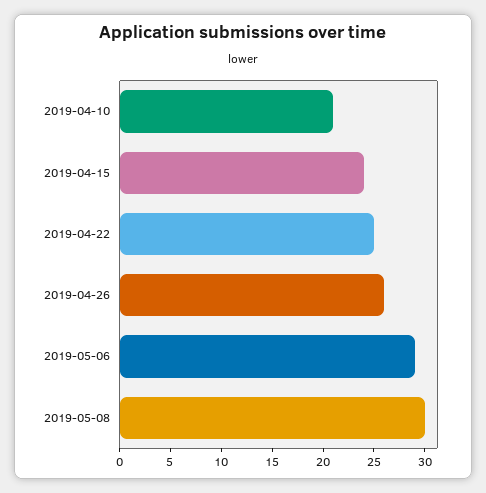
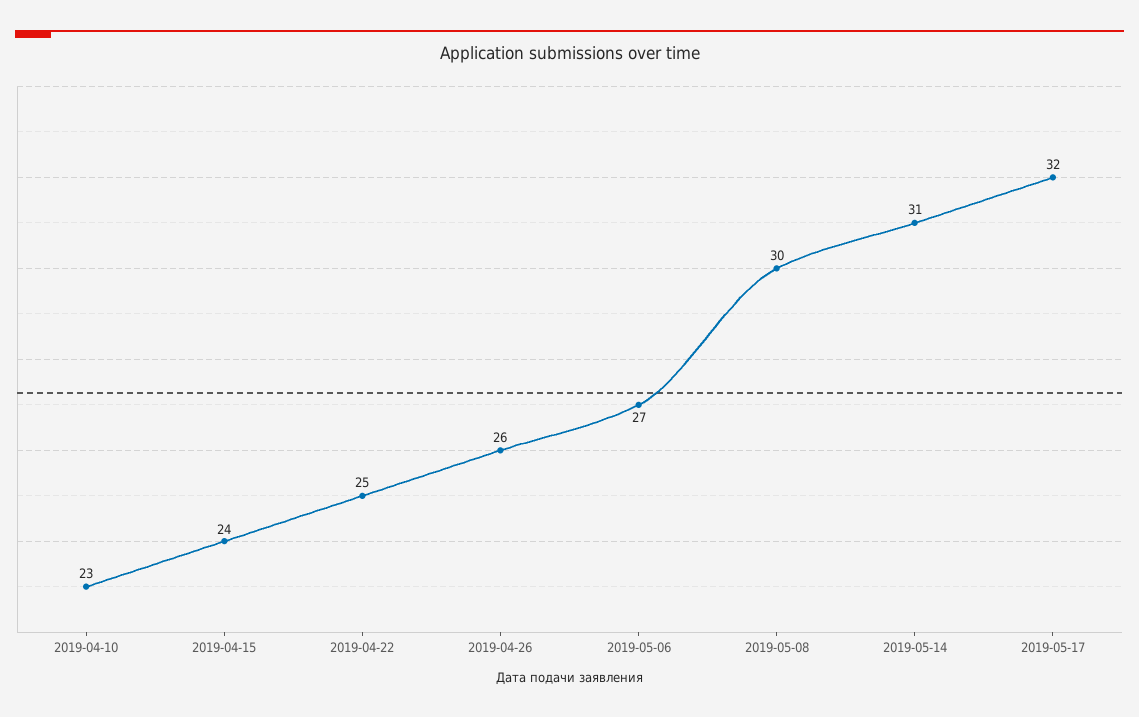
2019-04-10: 21 -> 23
2019-05-06: 29 -> 27
2019-05-14: none -> 31
2019-05-17: none -> 32

